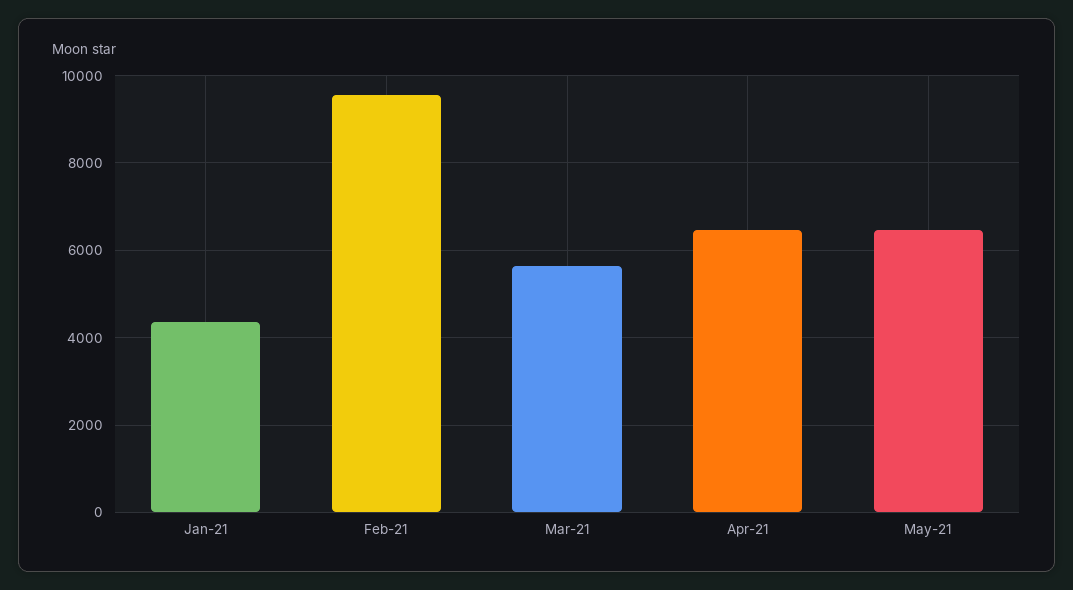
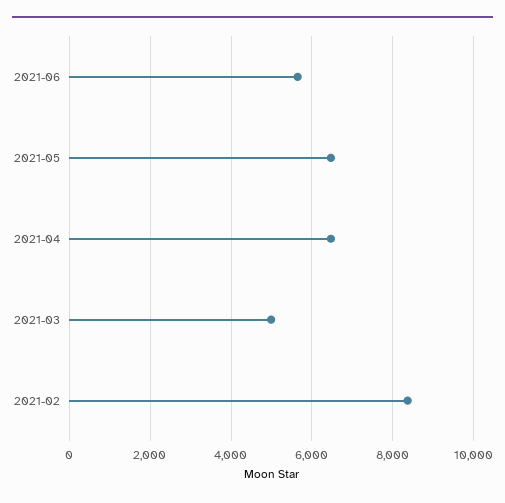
Jan-21: 4400 -> none
Feb-21: 9600 -> 8400
Mar-21: 5600 -> 5000
2021-06: none -> 5600

